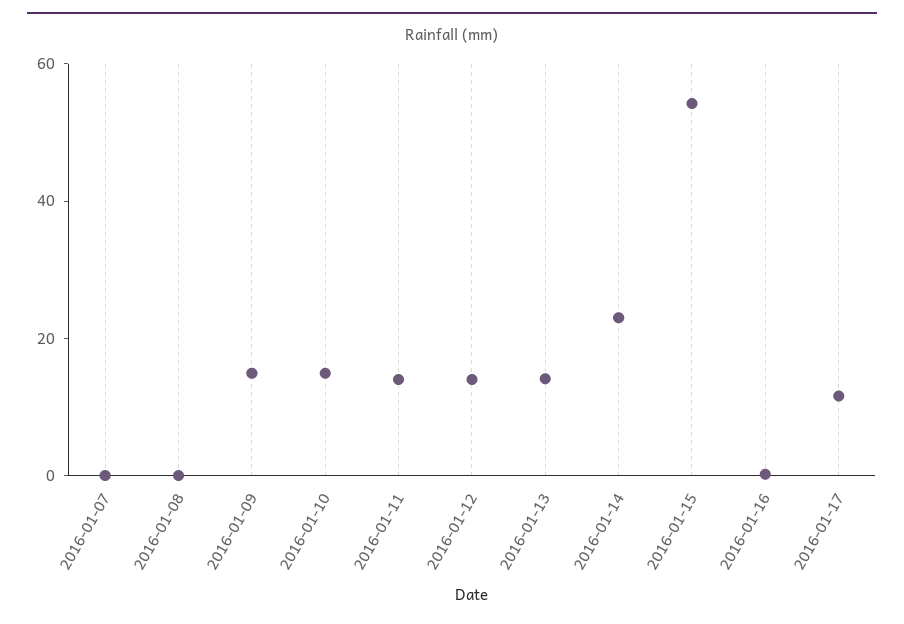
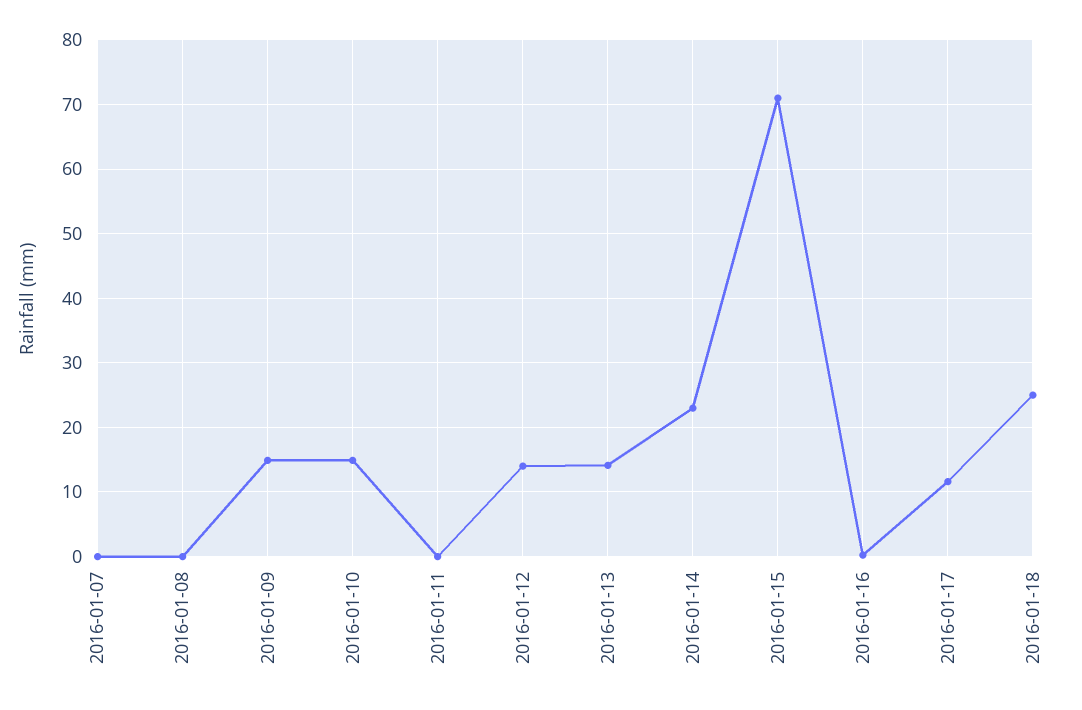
2016-01-11: 15 -> 0
2016-01-15: 55 -> 71
2016-01-18: none -> 25

